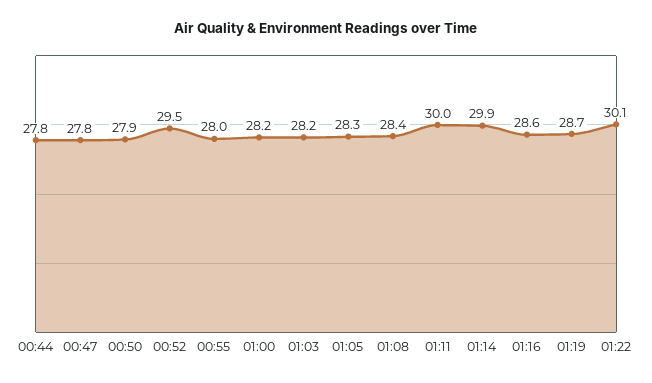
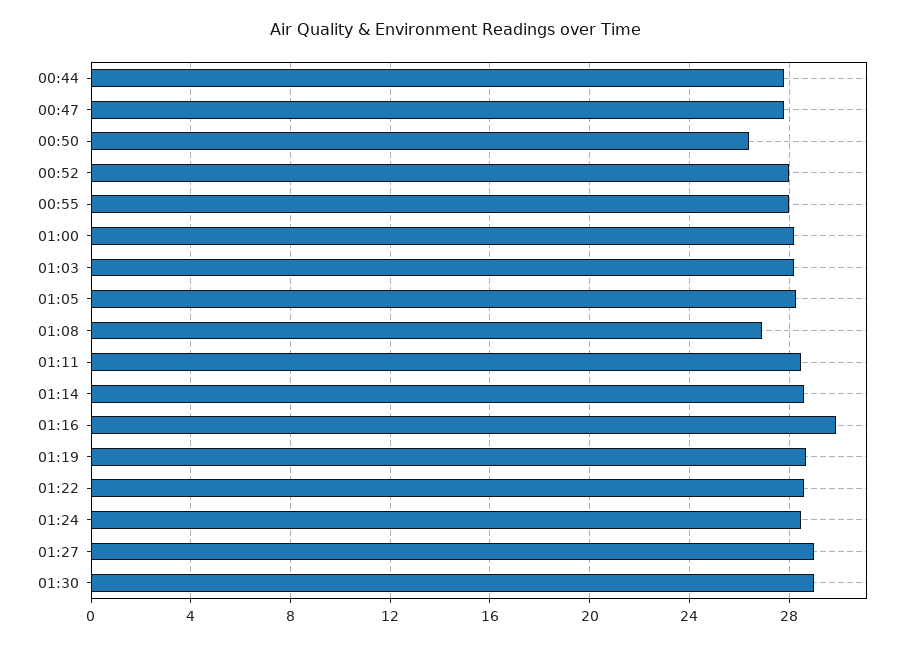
00:50: 27.9 -> 26.5
00:52: 29.5 -> 28
01:08: 28.4 -> 27
01:11: 30 -> 28.5
01:14: 29.9 -> 28.5
01:16: 28.6 -> 30
01:22: 30.1 -> 28.5
01:24: none -> 28.5
01:27: none -> 29
01:30: none -> 29

